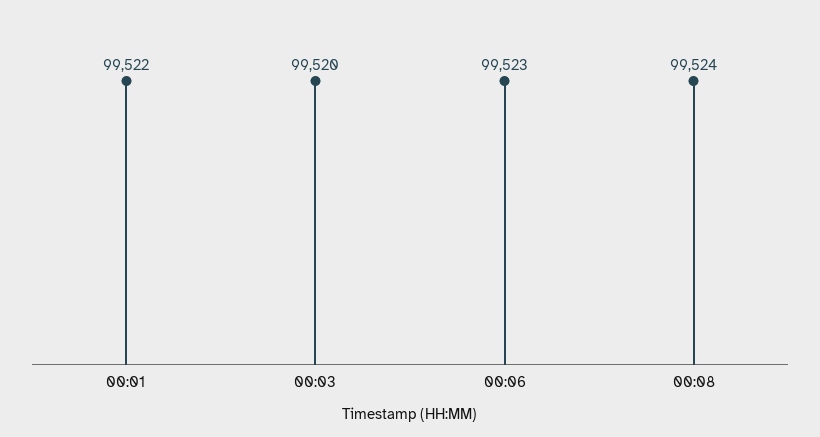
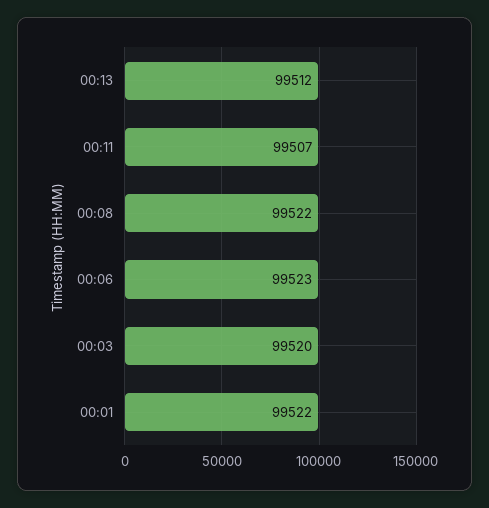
00:08: 99524 -> 99522
00:13: none -> 99512
00:11: none -> 99507

